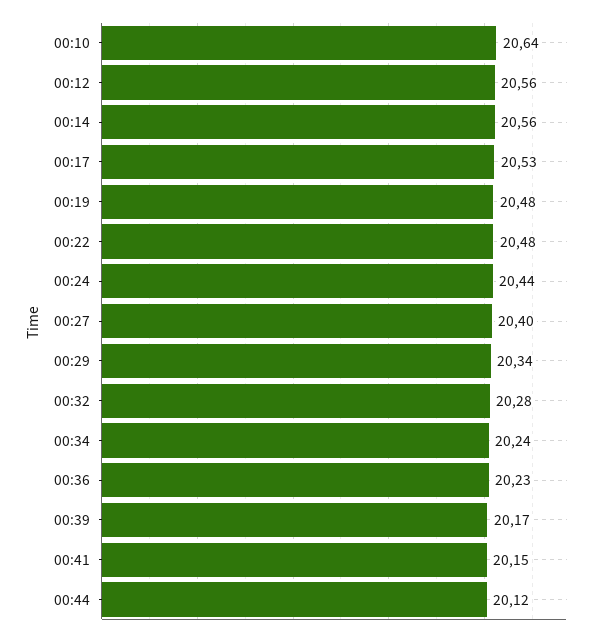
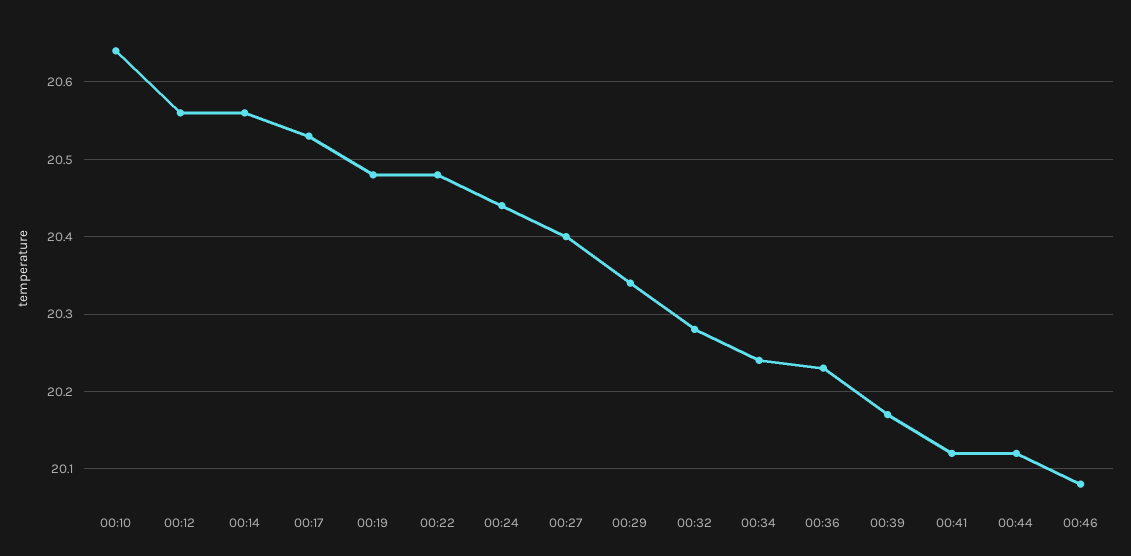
00:41: 20.15 -> 20.12
00:46: none -> 20.08

